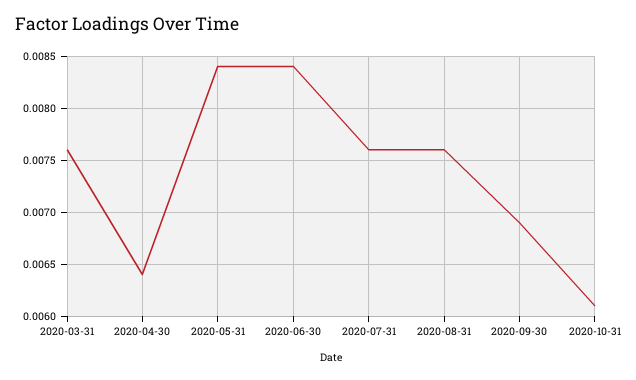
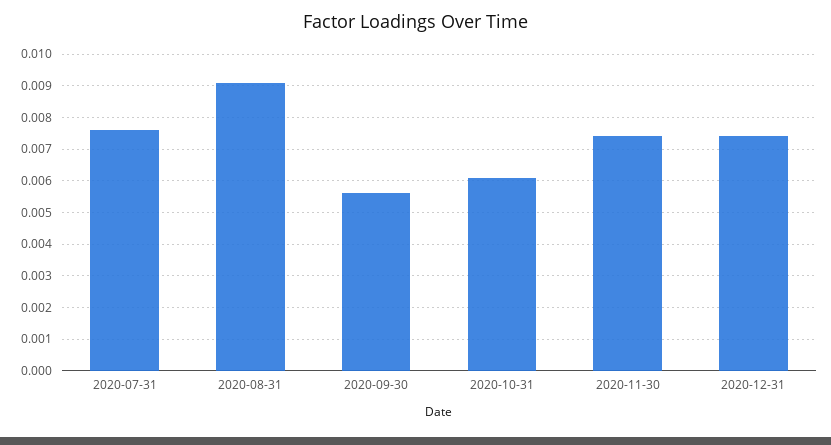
2020-03-31: 0.0076 -> none
2020-04-30: 0.0064 -> none
2020-05-31: 0.0084 -> none
2020-06-30: 0.0084 -> none
2020-08-31: 0.0076 -> 0.009
2020-09-30: 0.0069 -> 0.0055
2020-11-30: none -> 0.0075
2020-12-31: none -> 0.0075

